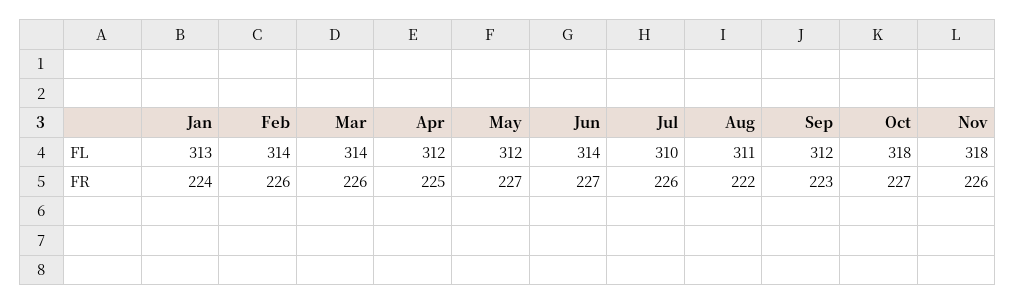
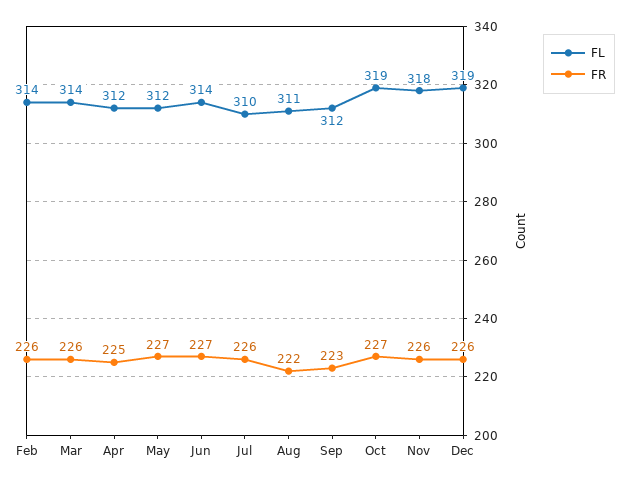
FL, Jan: 313 -> none
FL, Oct: 318 -> 319
FR, Jan: 224 -> none
FL, Dec: none -> 319
FR, Dec: none -> 226

